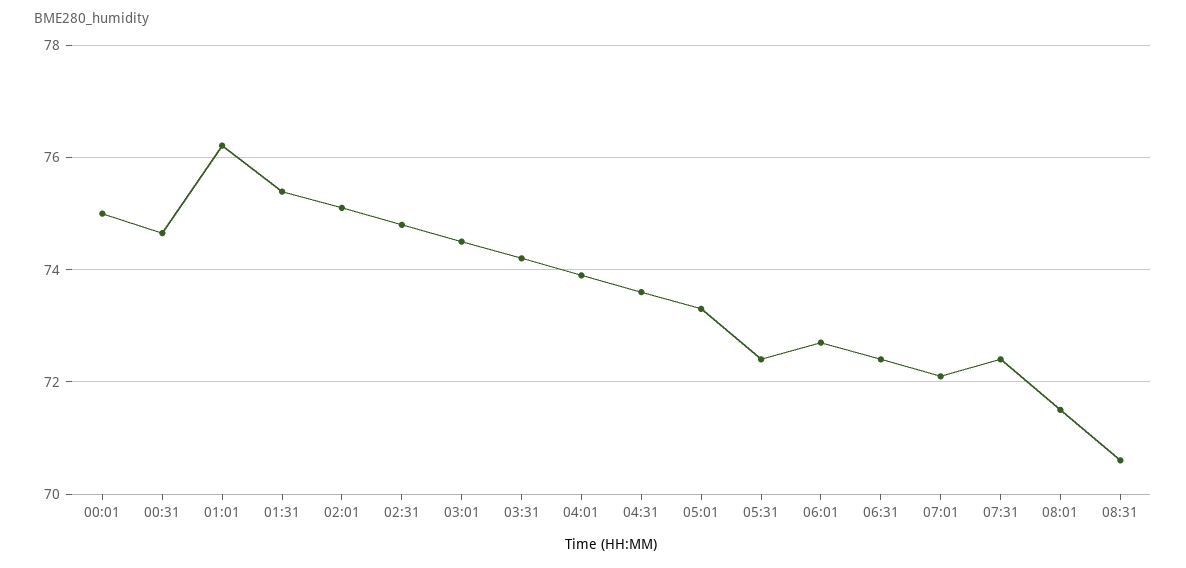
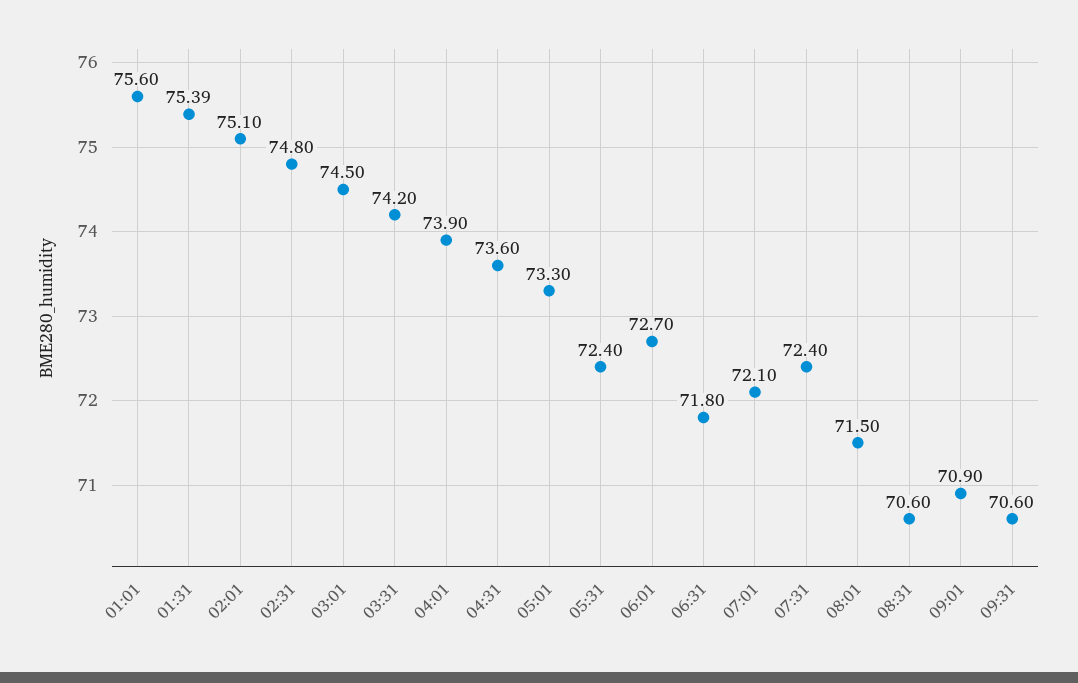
00:01: 75 -> none
00:31: 74.6 -> none
01:01: 76.2 -> 75.6
06:31: 72.4 -> 71.8
09:01: none -> 70.9
09:31: none -> 70.6

